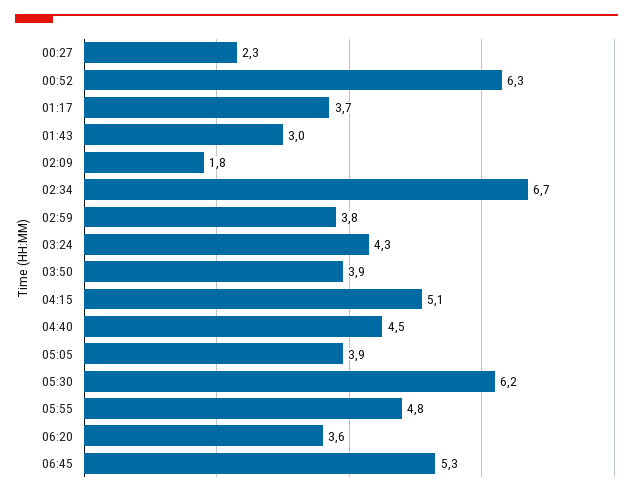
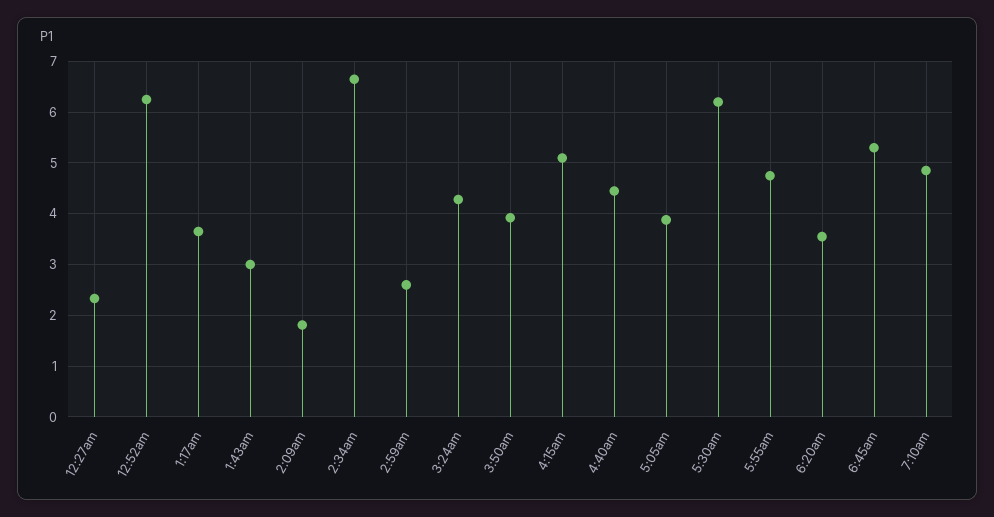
02:59: 3.8 -> 2.6
7:10am: none -> 4.8

